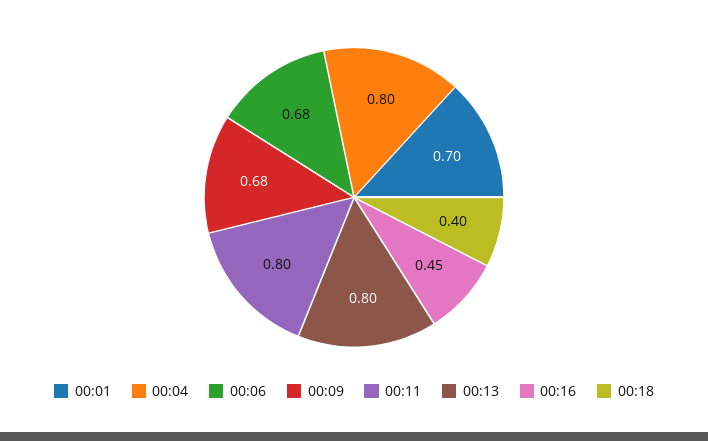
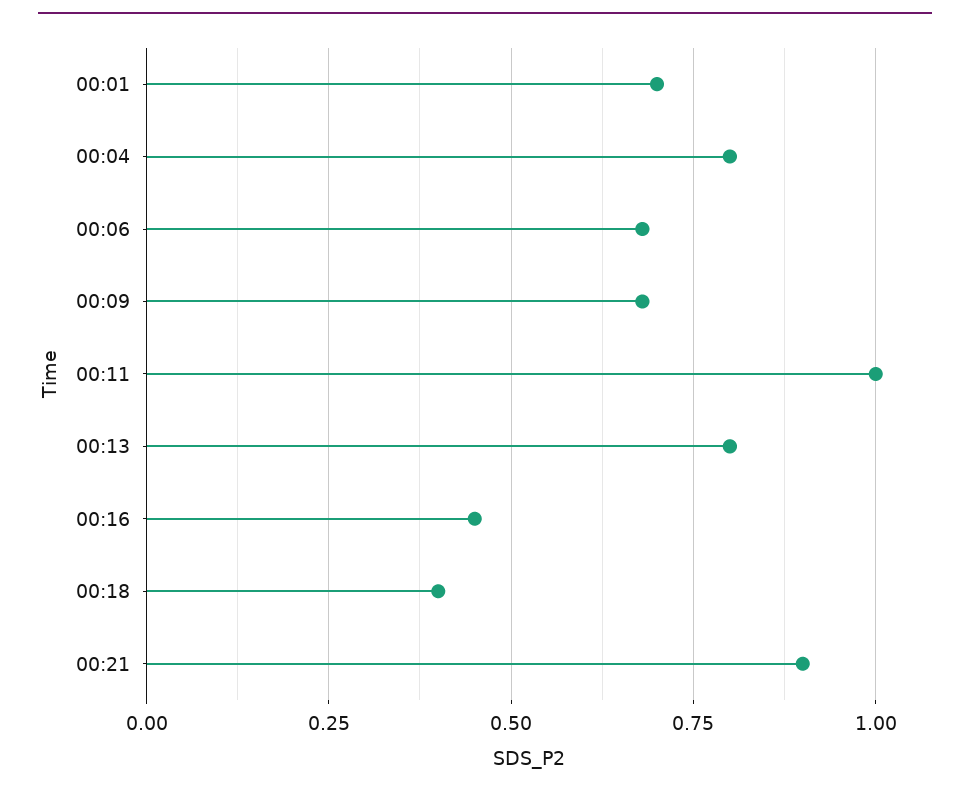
00:11: 0.8 -> 1
00:21: none -> 0.9

